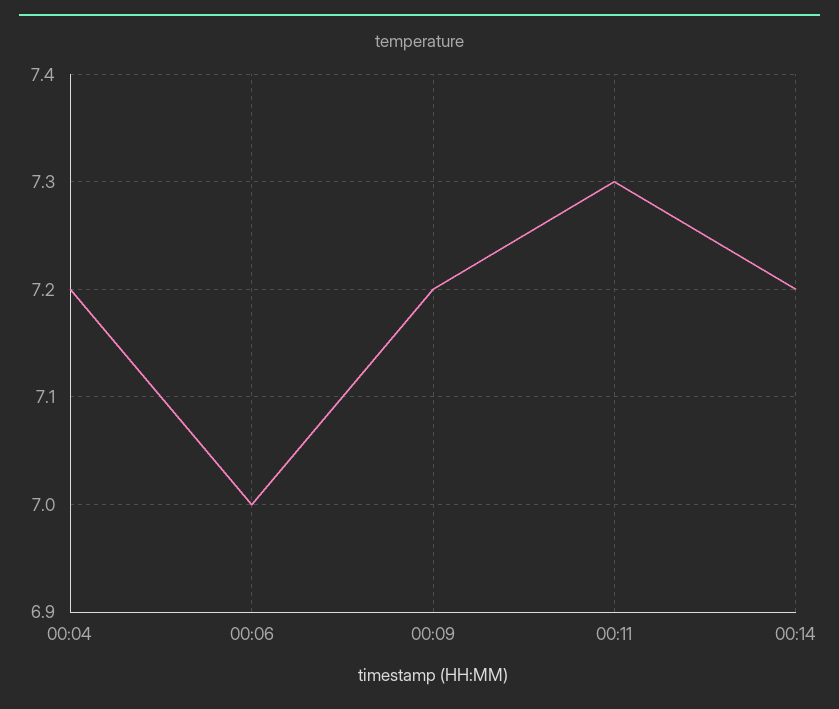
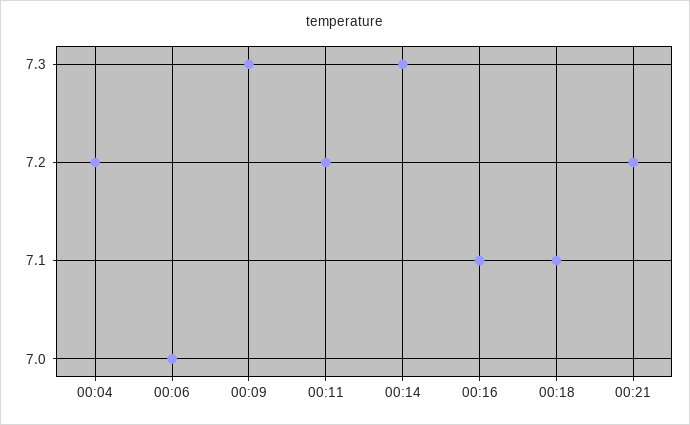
00:09: 7.2 -> 7.3
00:11: 7.3 -> 7.2
00:14: 7.2 -> 7.3
00:16: none -> 7.1
00:18: none -> 7.1
00:21: none -> 7.2

